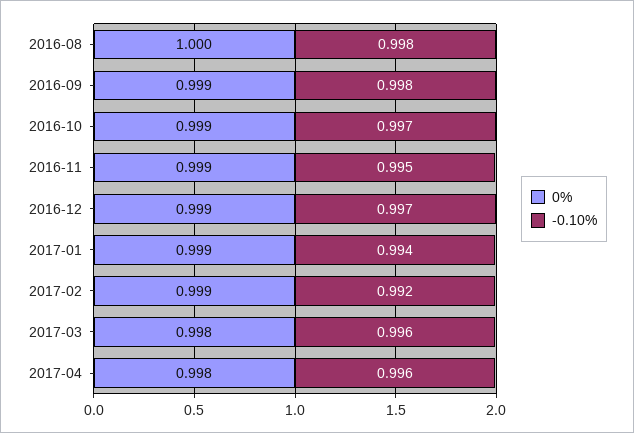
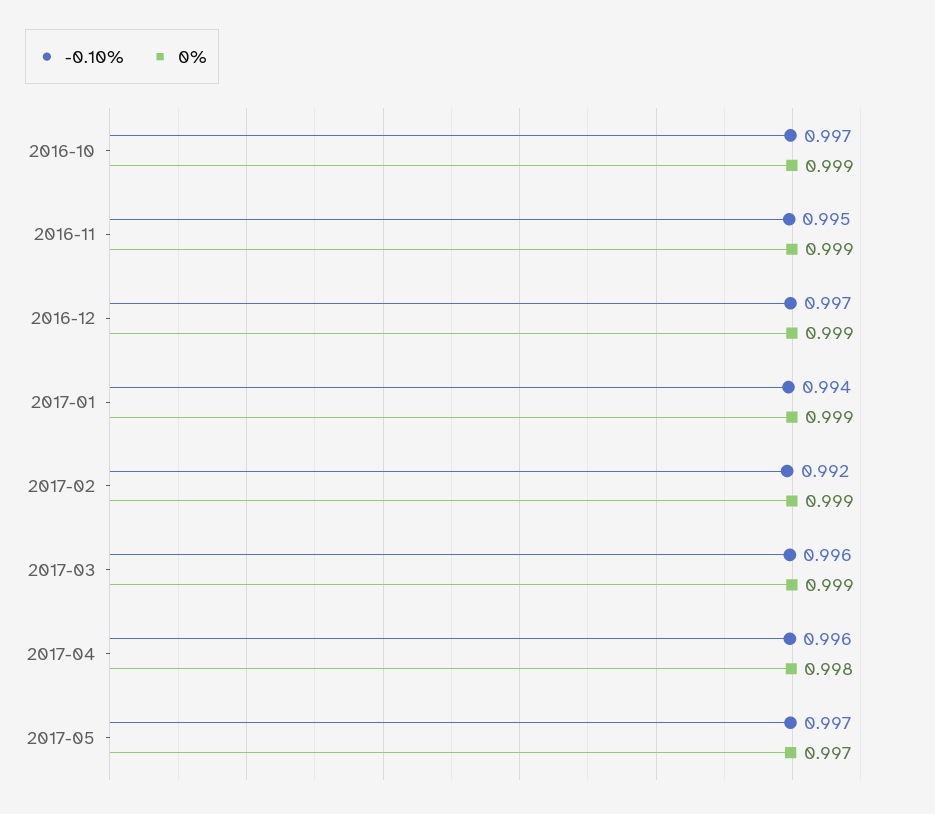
0%, 2016-08: 1 -> none
-0.10%, 2016-08: 0.998 -> none
0%, 2016-09: 0.999 -> none
-0.10%, 2016-09: 0.998 -> none
0%, 2017-03: 0.998 -> 0.999
-0.10%, 2017-05: none -> 0.997
0%, 2017-05: none -> 0.997

